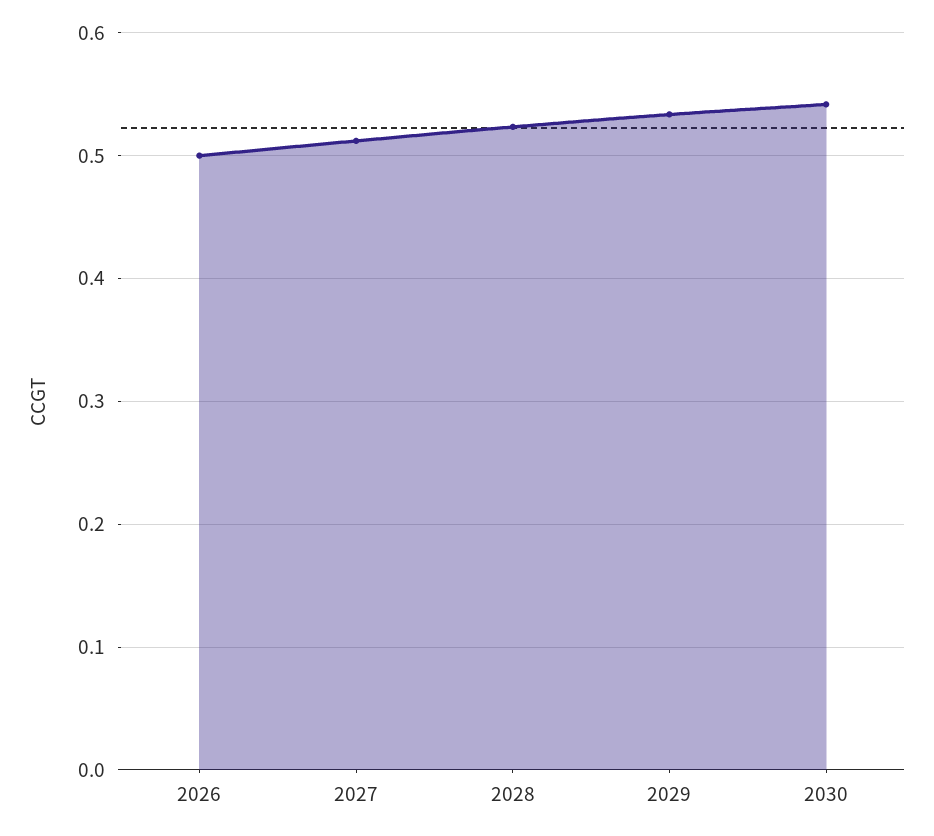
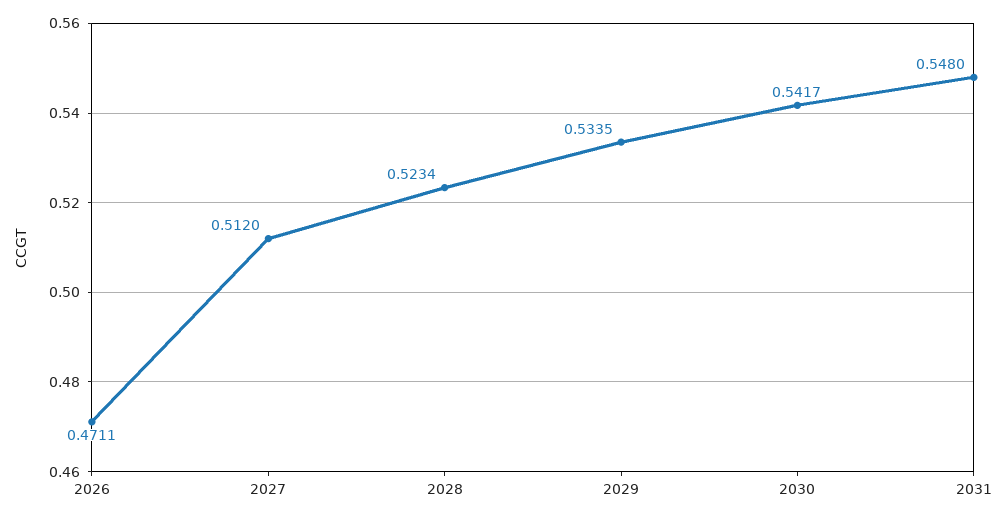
2026: 0.5 -> 0.4711
2031: none -> 0.548

